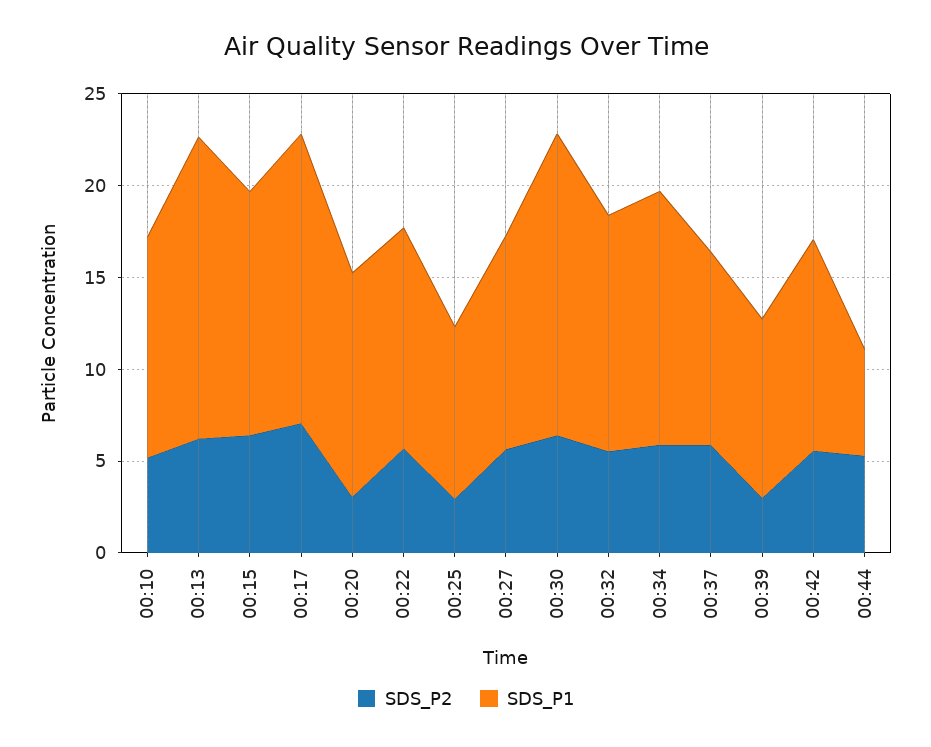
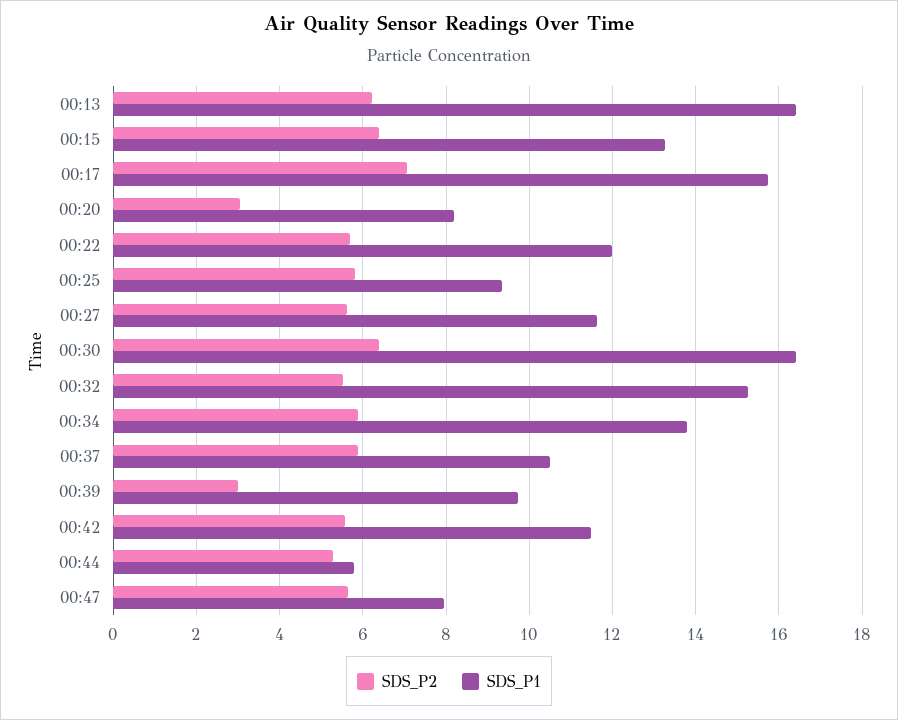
SDS_P2, 00:10: 5 -> none
SDS_P1, 00:10: 12 -> none
SDS_P1, 00:20: 12 -> 8.2
SDS_P2, 00:25: 3 -> 5.8
SDS_P1, 00:32: 13 -> 15.2
SDS_P2, 00:47: none -> 5.6
SDS_P1, 00:47: none -> 8

